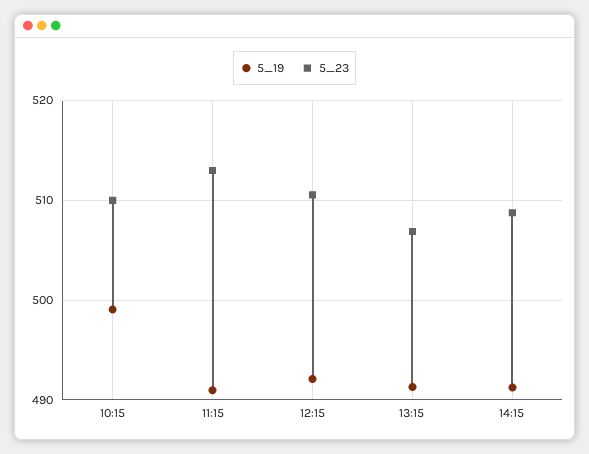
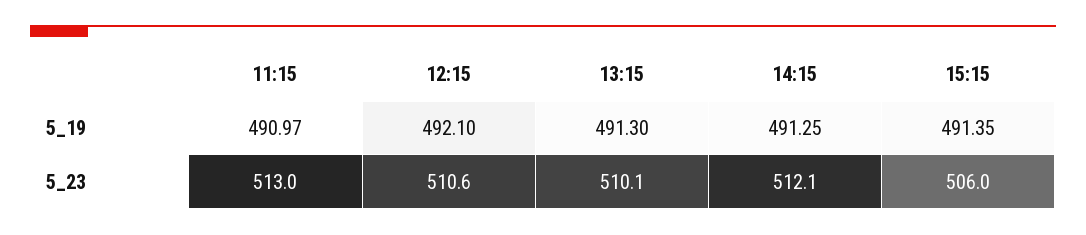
5_19, 10:15: 499 -> none
5_23, 10:15: 510 -> none
5_23, 13:15: 507 -> 510.1
5_23, 14:15: 509 -> 512.1
5_19, 15:15: none -> 491.35
5_23, 15:15: none -> 506

